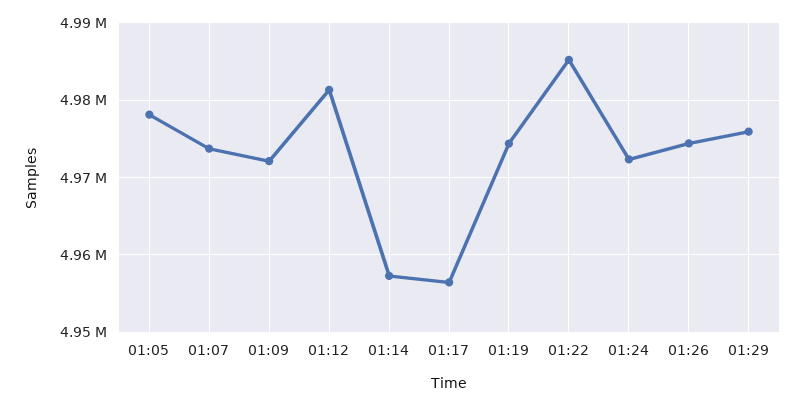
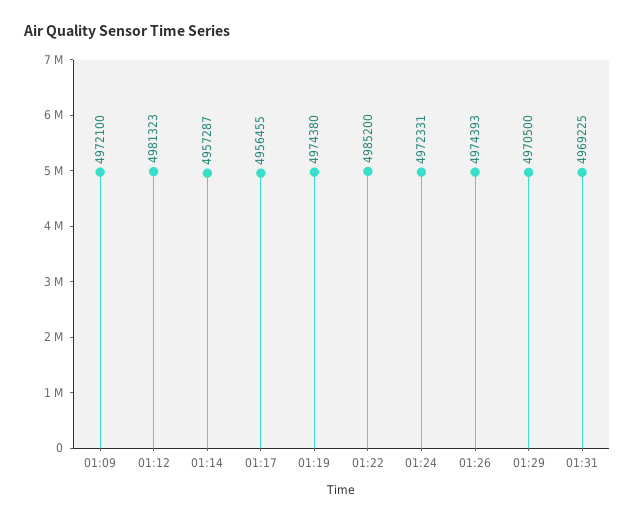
01:05: 4978000 -> none
01:07: 4974000 -> none
01:29: 4976000 -> 4970500
01:31: none -> 4969225

